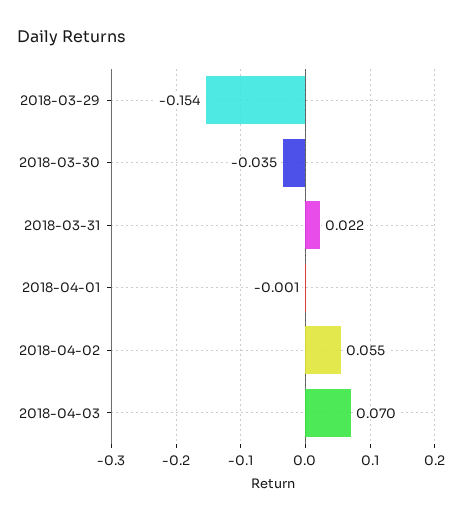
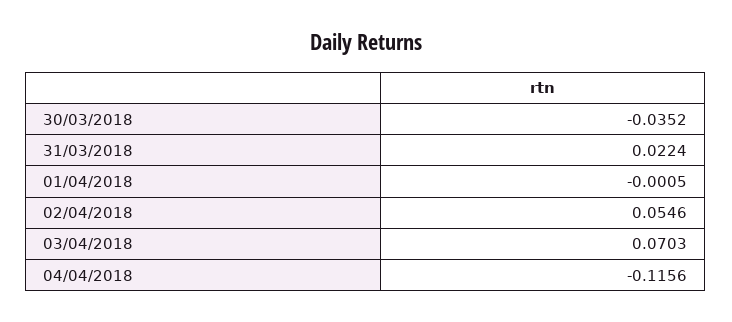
2018-03-29: -0.154 -> none
04/04/2018: none -> -0.1156

